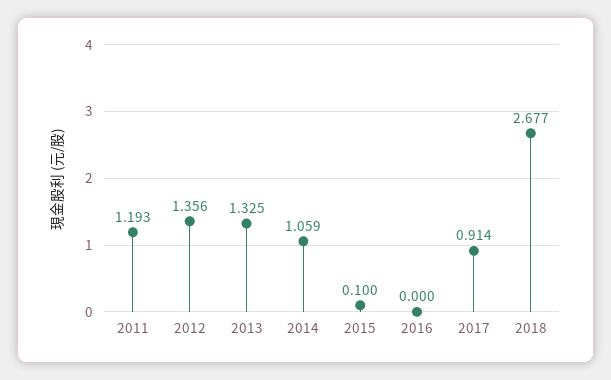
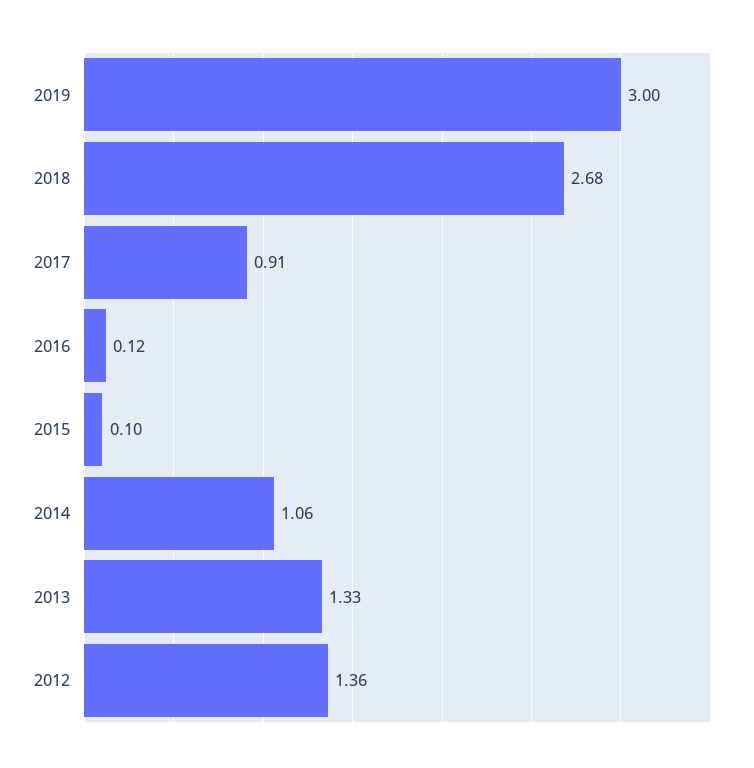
2011: 1.193 -> none
2016: 0 -> 0.12
2019: none -> 3

